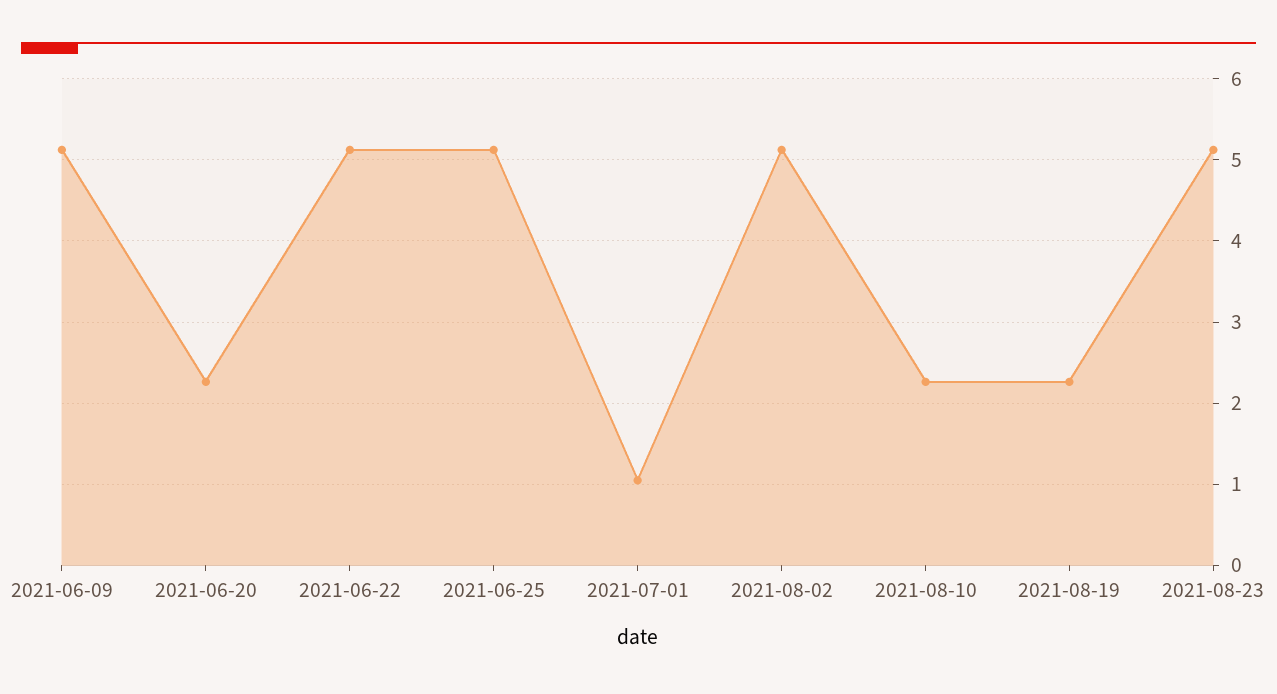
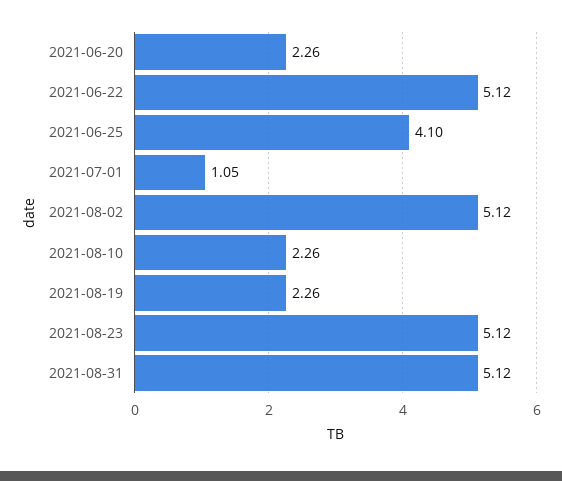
2021-06-09: 5.1 -> none
2021-06-25: 5.1 -> 4.1
2021-08-31: none -> 5.12

